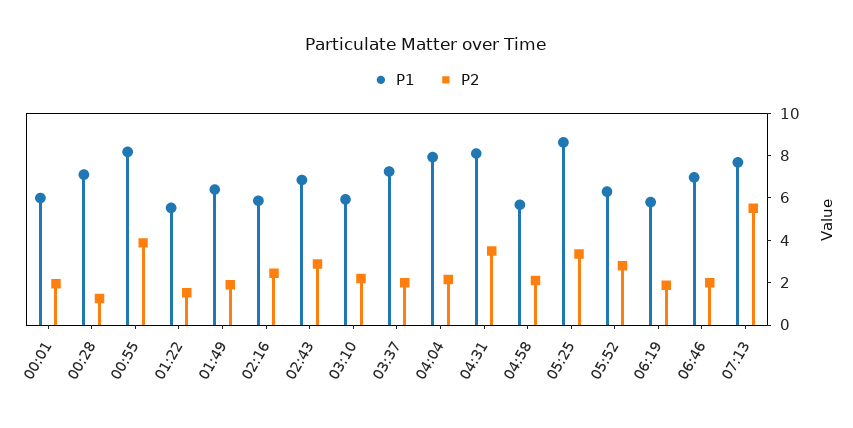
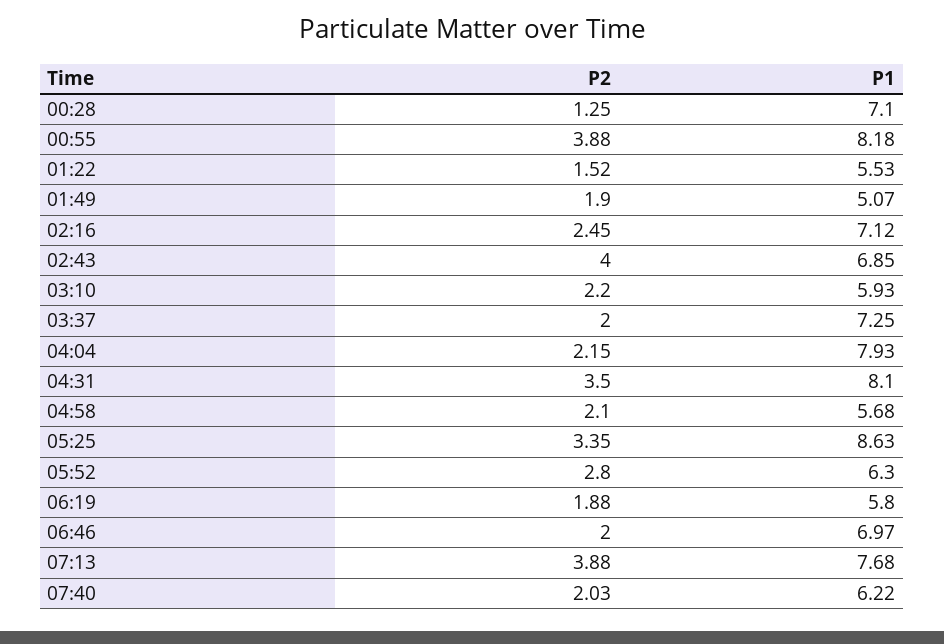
P1, 00:01: 6 -> none
P2, 00:01: 2 -> none
P1, 01:49: 6.5 -> 5.07
P1, 02:16: 6 -> 7.12
P2, 02:43: 3 -> 4
P2, 07:13: 5.5 -> 3.88
P2, 07:40: none -> 2.03
P1, 07:40: none -> 6.22

